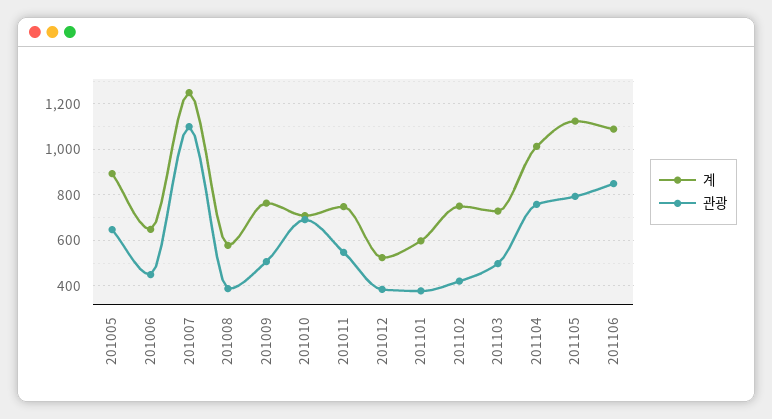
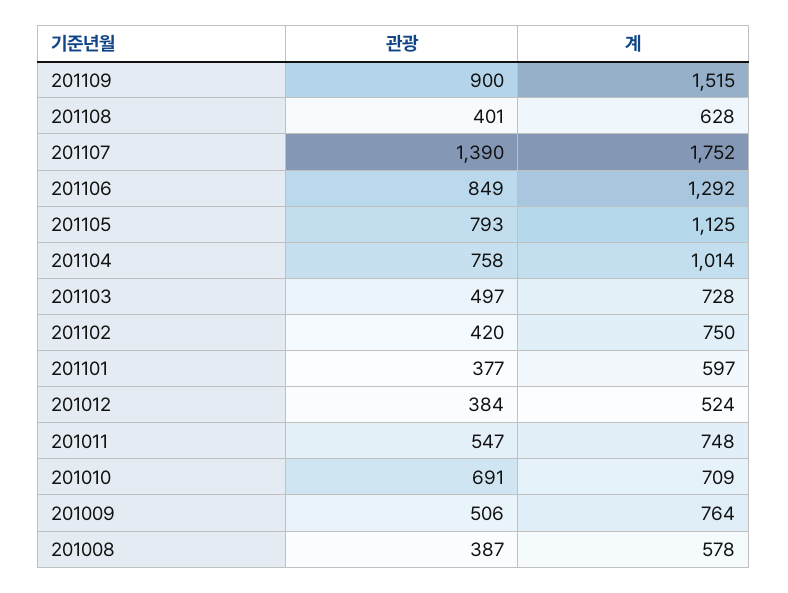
계, 201005: 900 -> none
관광, 201005: 650 -> none
계, 201006: 650 -> none
관광, 201006: 450 -> none
계, 201007: 1250 -> none
관광, 201007: 1100 -> none
계, 201106: 1100 -> 1292
관광, 201109: none -> 900
계, 201109: none -> 1515
관광, 201108: none -> 401
계, 201108: none -> 628
관광, 201107: none -> 1390
계, 201107: none -> 1752

